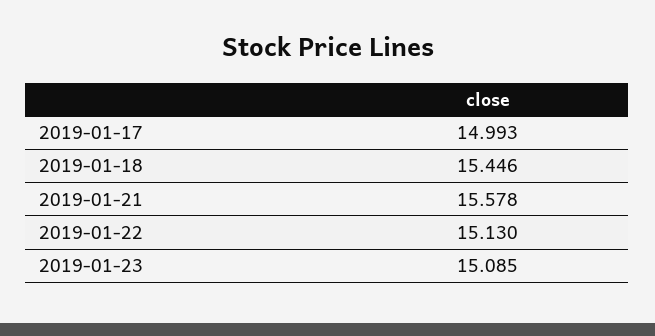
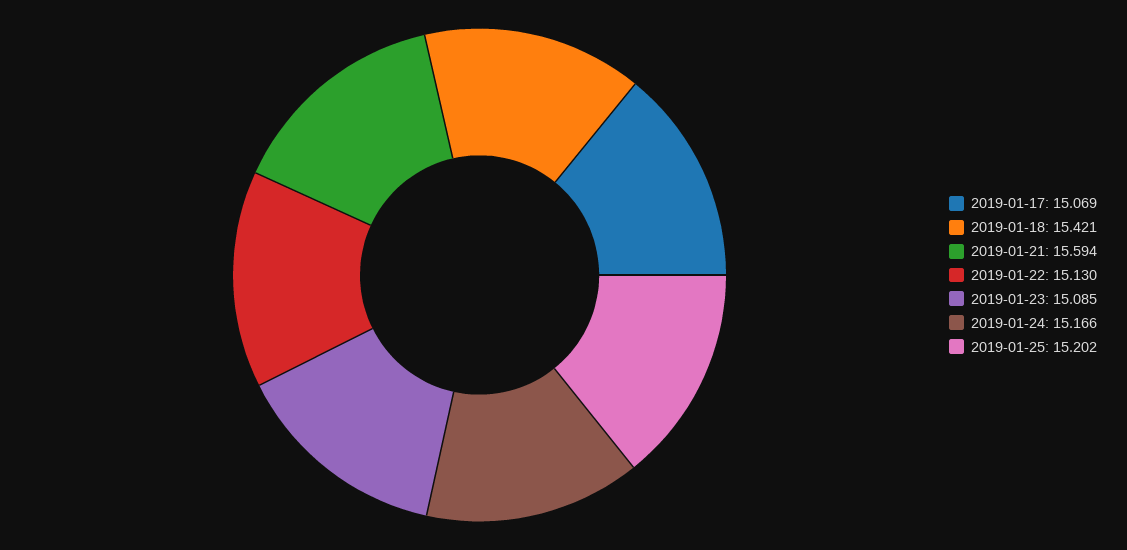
2019-01-17: 14.993 -> 15.069
2019-01-18: 15.446 -> 15.421
2019-01-21: 15.578 -> 15.594
2019-01-24: none -> 15.166
2019-01-25: none -> 15.202

